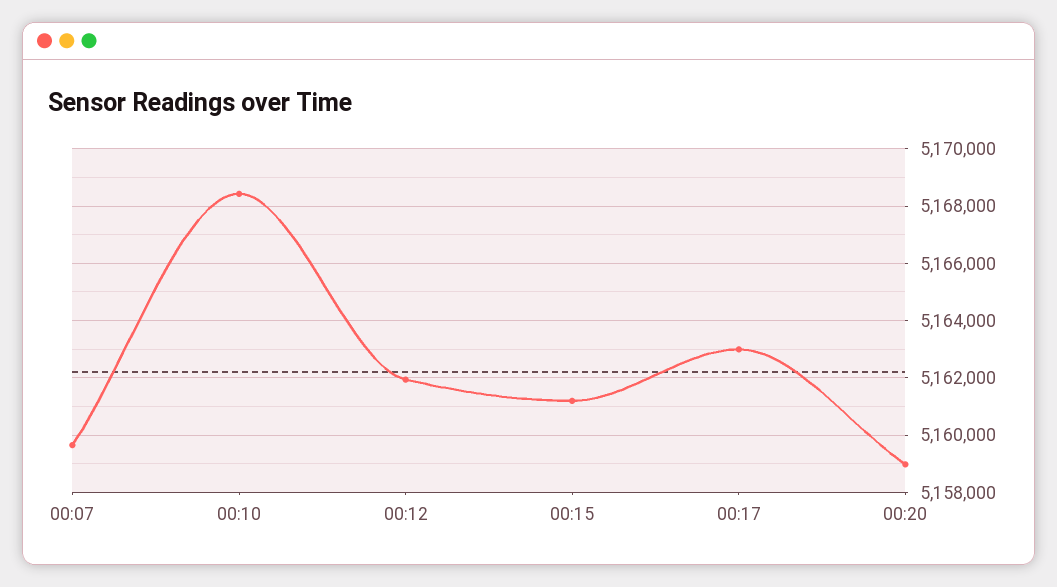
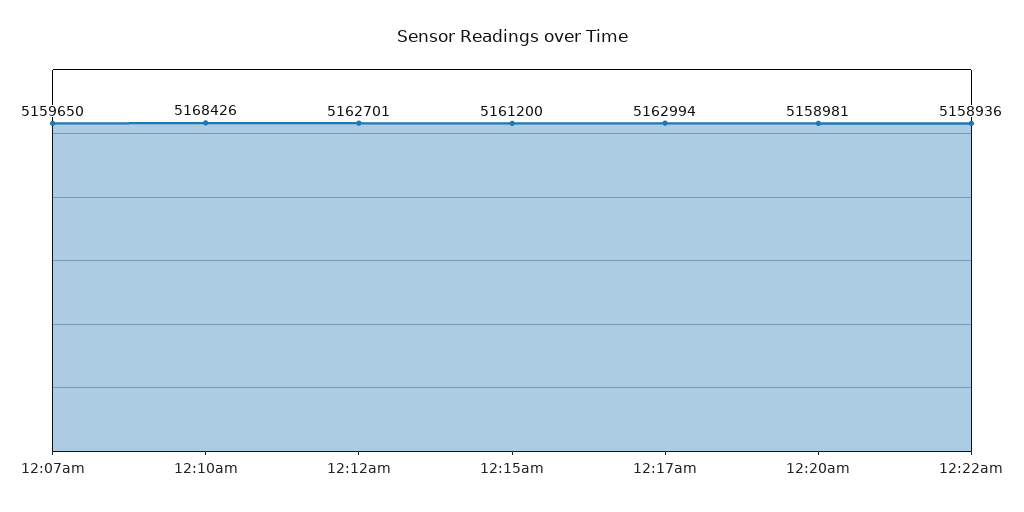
00:12: 5162000 -> 5162701
12:22am: none -> 5158936

